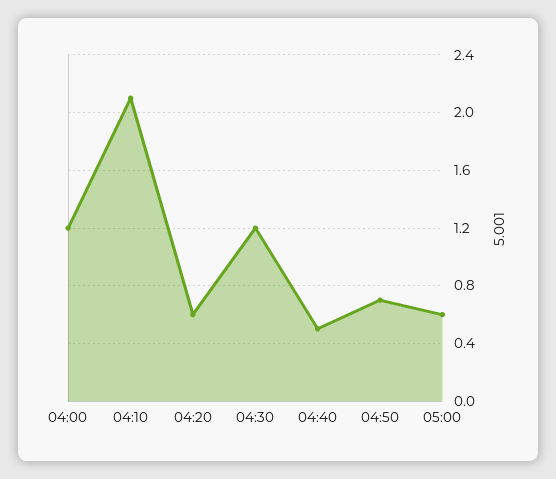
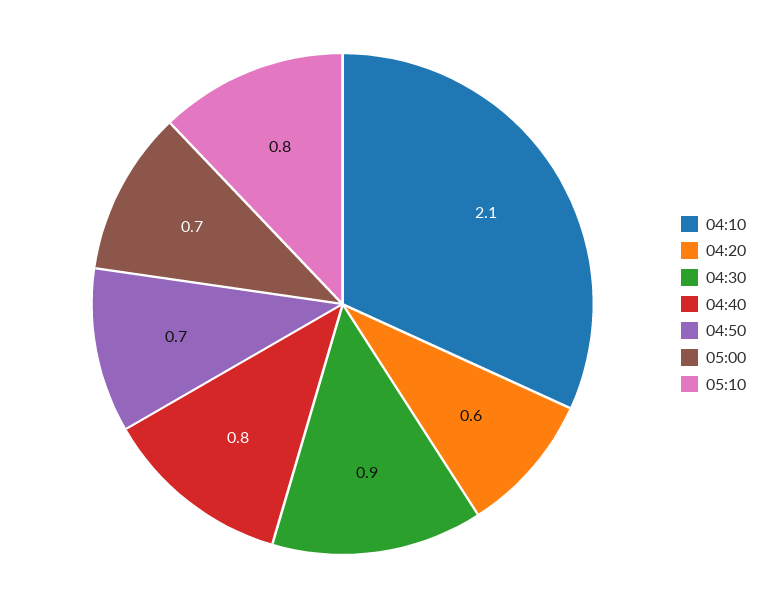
04:00: 1.2 -> none
04:30: 1.2 -> 0.9
04:40: 0.5 -> 0.8
05:00: 0.6 -> 0.7
05:10: none -> 0.8

